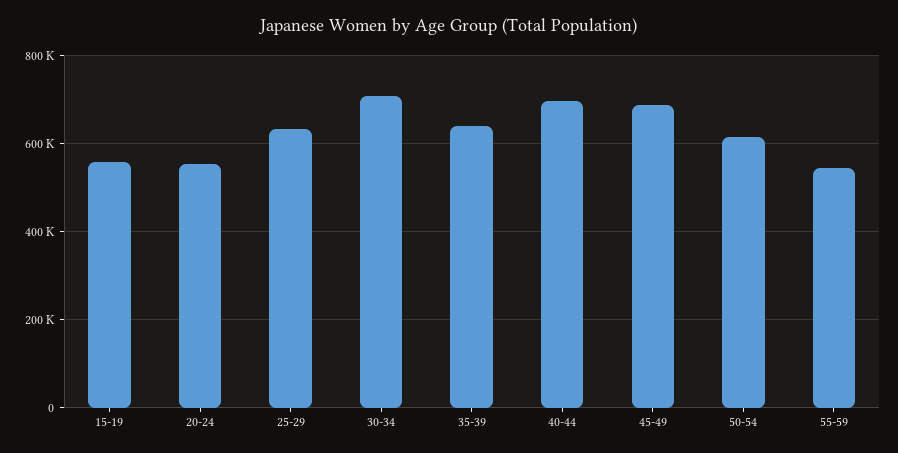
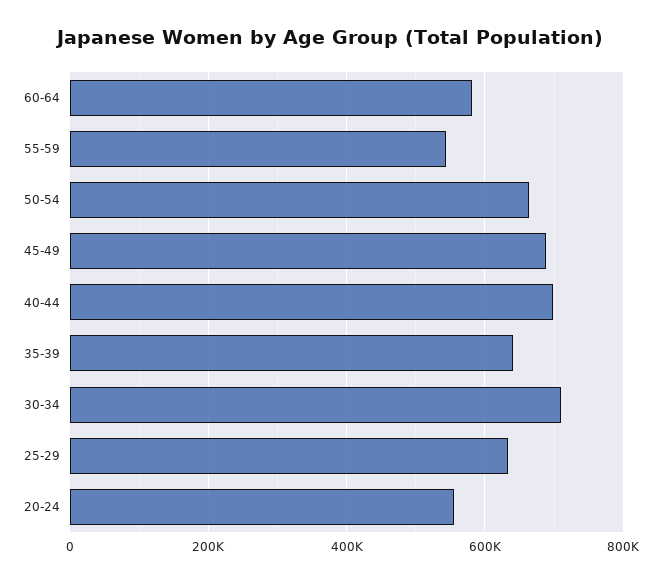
15-19: 560000 -> none
50-54: 620000 -> 660000
60-64: none -> 580000

